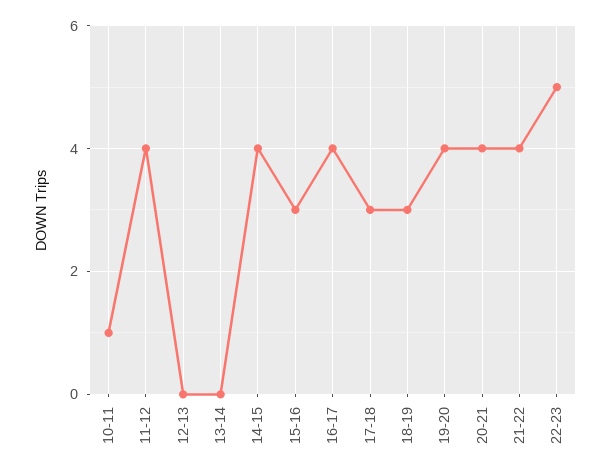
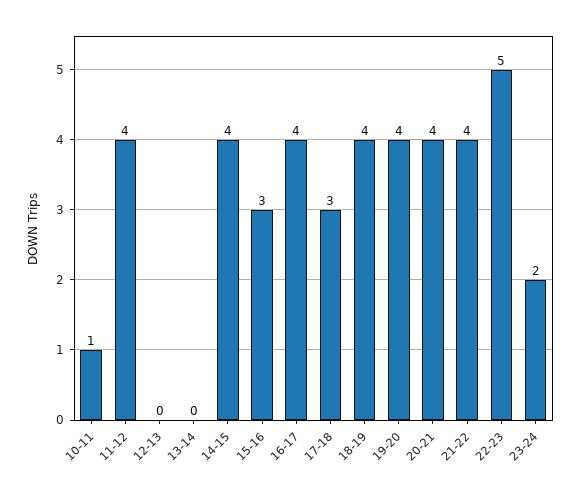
18-19: 3 -> 4
23-24: none -> 2

